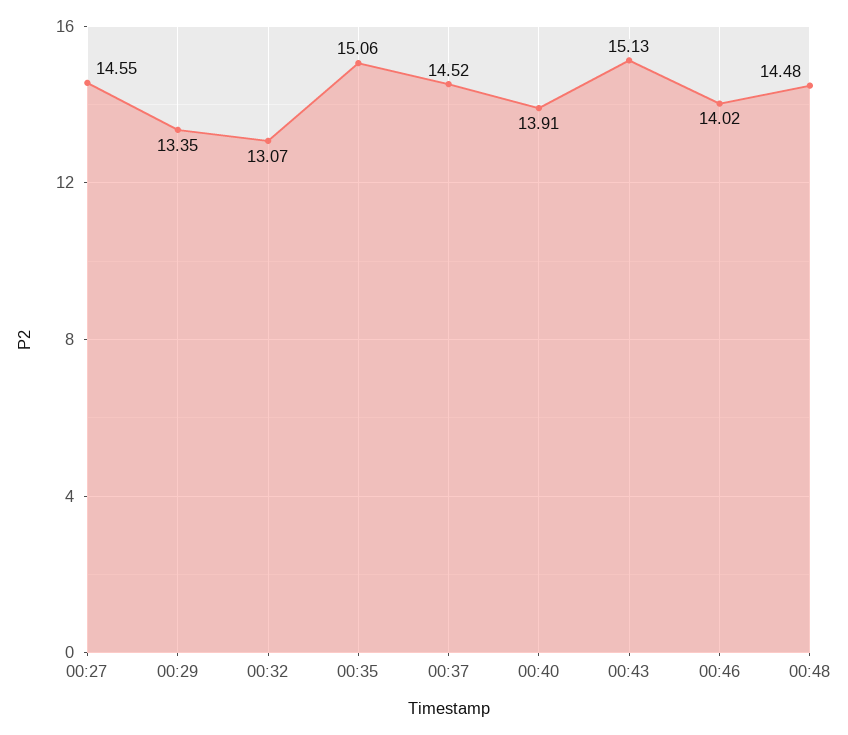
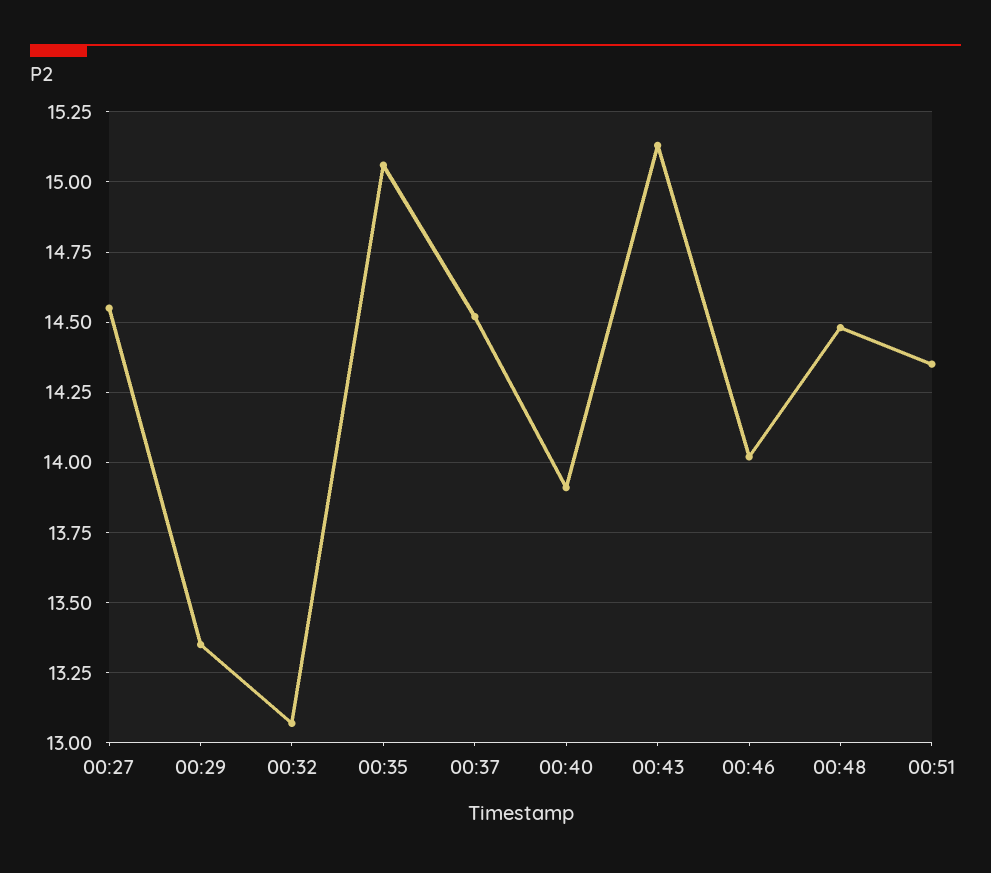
00:51: none -> 14.35

